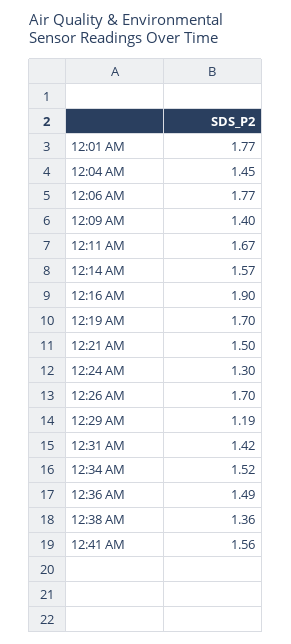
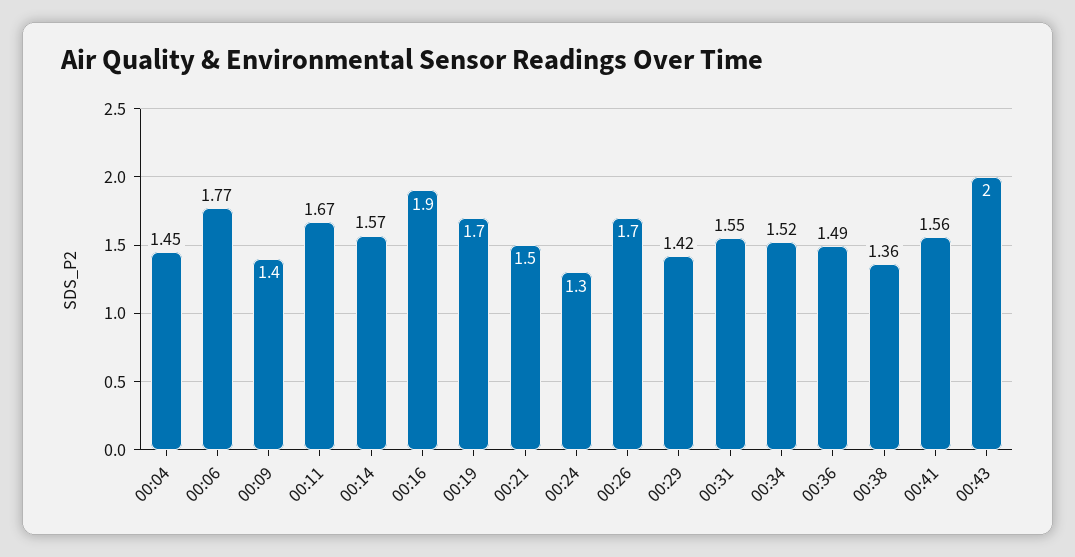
12:01 AM: 1.77 -> none
12:29 AM: 1.19 -> 1.42
12:31 AM: 1.42 -> 1.55
00:43: none -> 2

